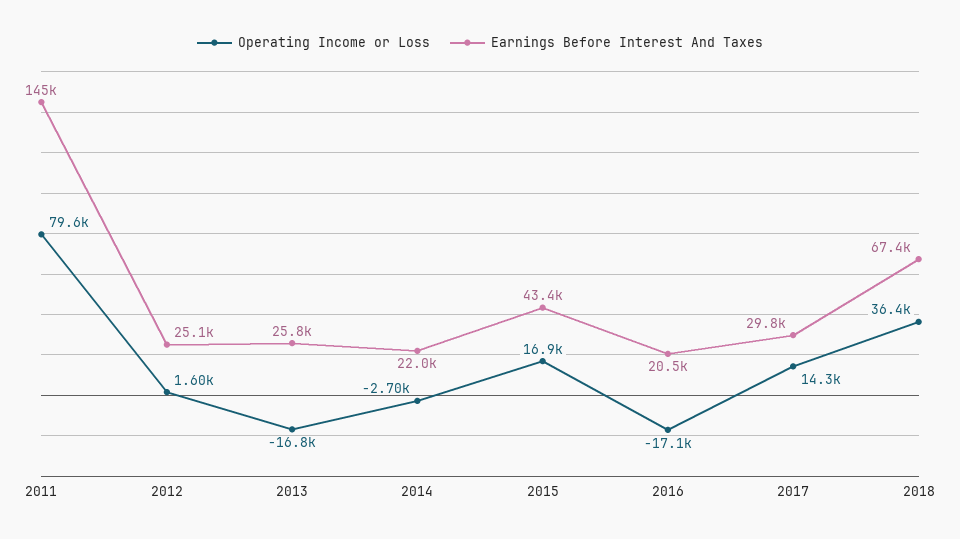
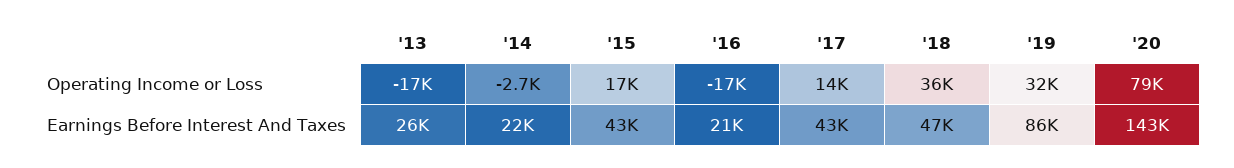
Operating Income or Loss, 2011: 79600 -> none
Earnings Before Interest And Taxes, 2011: 145000 -> none
Operating Income or Loss, 2012: 1600 -> none
Earnings Before Interest And Taxes, 2012: 25100 -> none
Earnings Before Interest And Taxes, 2017: 29800 -> 43000
Earnings Before Interest And Taxes, 2018: 67400 -> 47000
Operating Income or Loss, '19: none -> 32000
Operating Income or Loss, '20: none -> 79000
Earnings Before Interest And Taxes, '19: none -> 86000
Earnings Before Interest And Taxes, '20: none -> 143000

